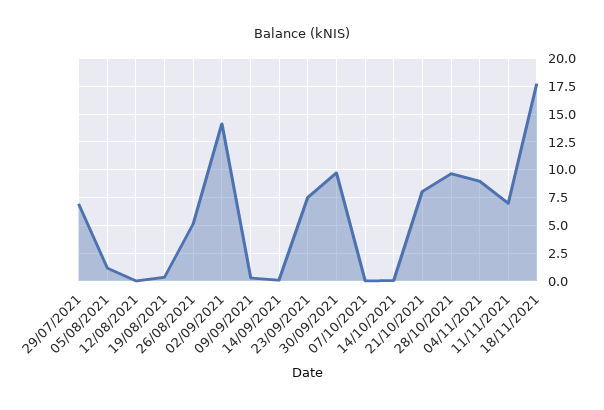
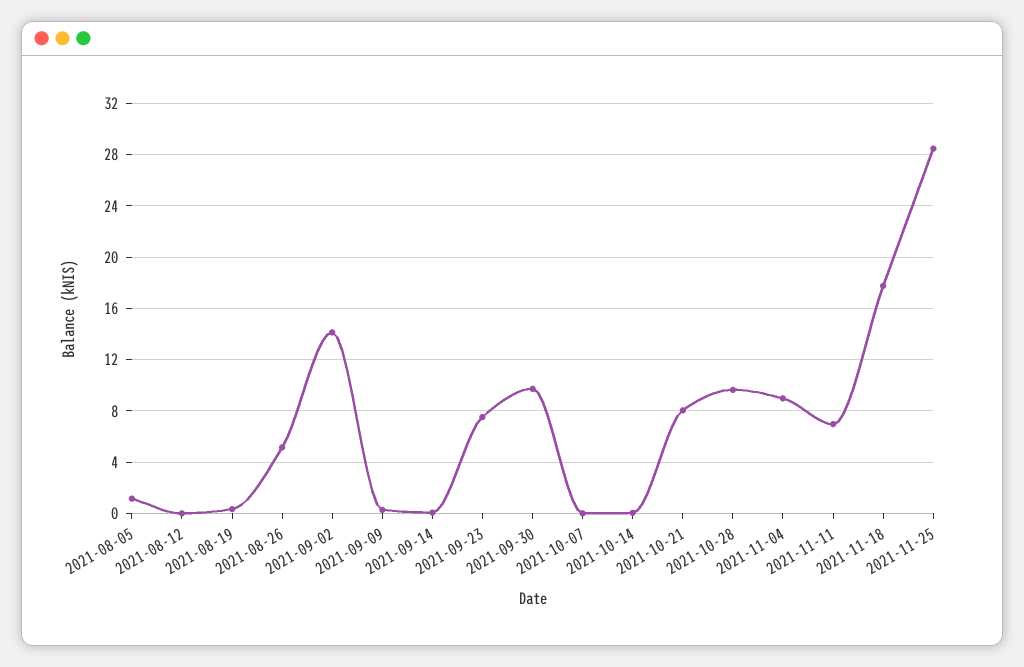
29/07/2021: 7.5 -> none
2021-11-25: none -> 28.5

